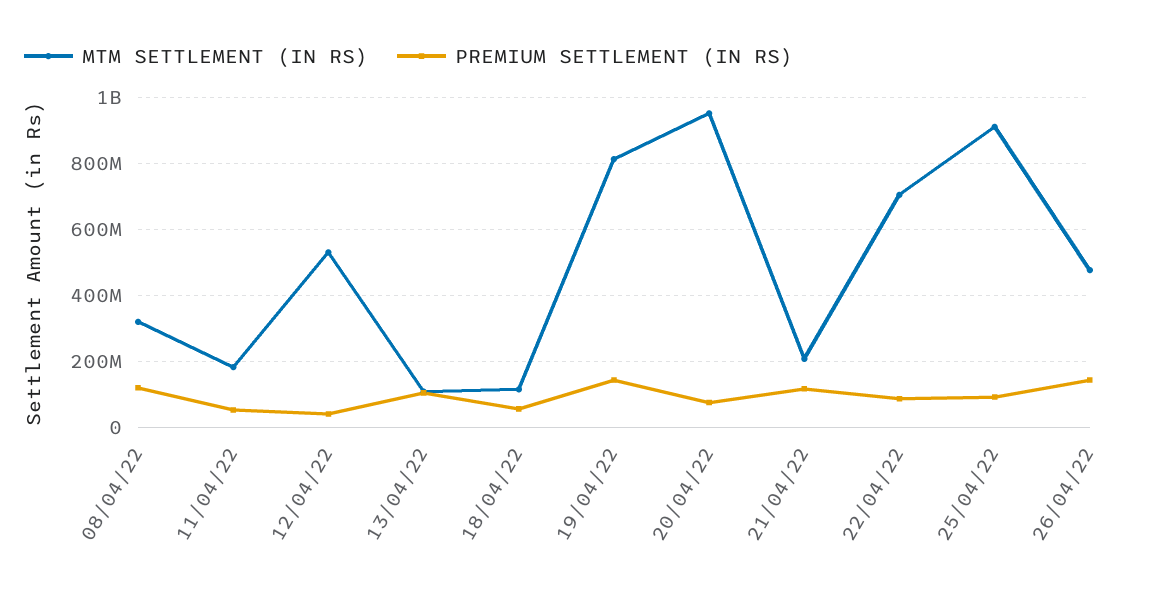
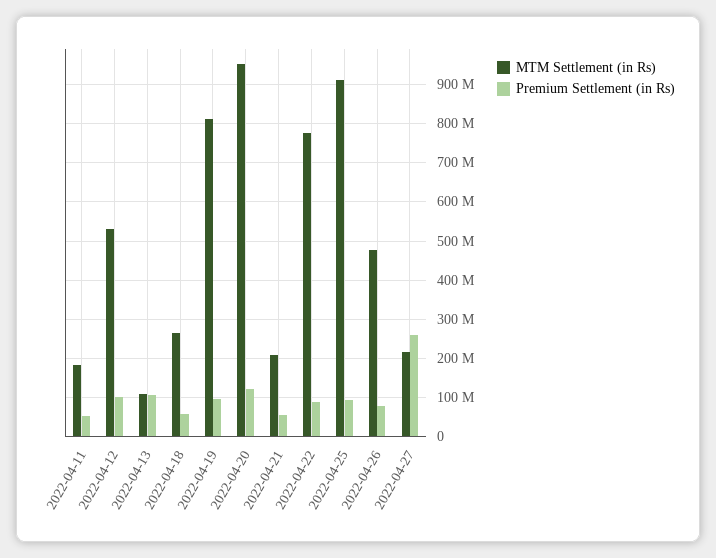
MTM SETTLEMENT (IN RS), 08/04/22: 320000000 -> none
PREMIUM SETTLEMENT (IN RS), 08/04/22: 120000000 -> none
PREMIUM SETTLEMENT (IN RS), 12/04/22: 40000000 -> 100000000
MTM SETTLEMENT (IN RS), 18/04/22: 120000000 -> 260000000
PREMIUM SETTLEMENT (IN RS), 19/04/22: 140000000 -> 100000000
PREMIUM SETTLEMENT (IN RS), 20/04/22: 80000000 -> 120000000
PREMIUM SETTLEMENT (IN RS), 21/04/22: 120000000 -> 60000000
MTM SETTLEMENT (IN RS), 22/04/22: 700000000 -> 780000000
PREMIUM SETTLEMENT (IN RS), 26/04/22: 140000000 -> 80000000
MTM SETTLEMENT (IN RS), 2022-04-27: none -> 220000000
PREMIUM SETTLEMENT (IN RS), 2022-04-27: none -> 260000000

